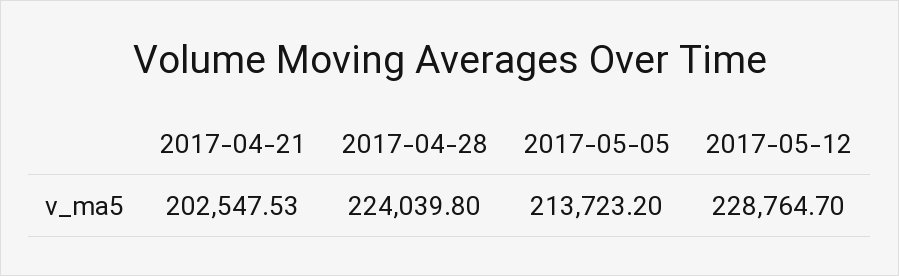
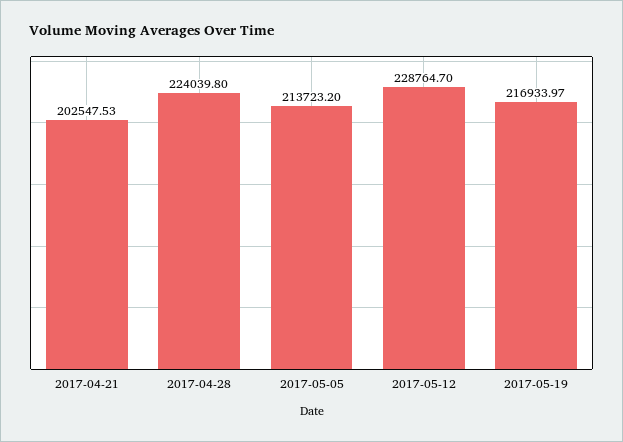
2017-05-19: none -> 216933.97

